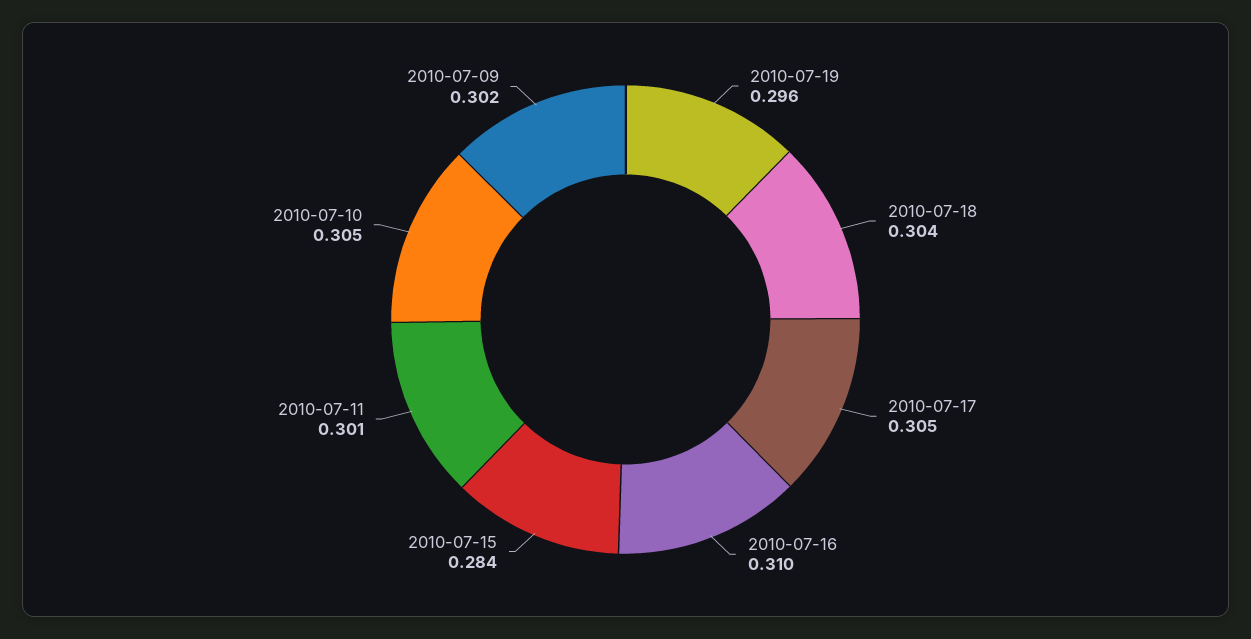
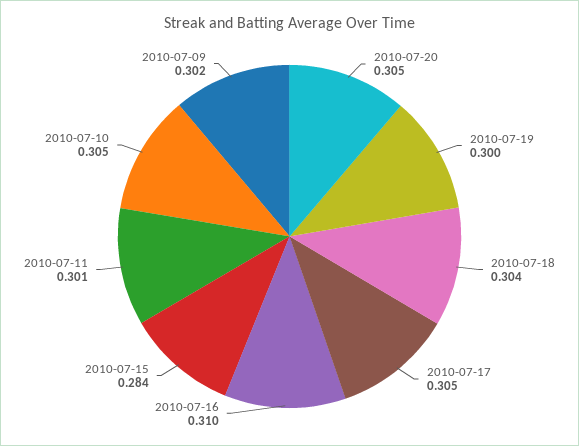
2010-07-19: 0.296 -> 0.3
2010-07-20: none -> 0.305

